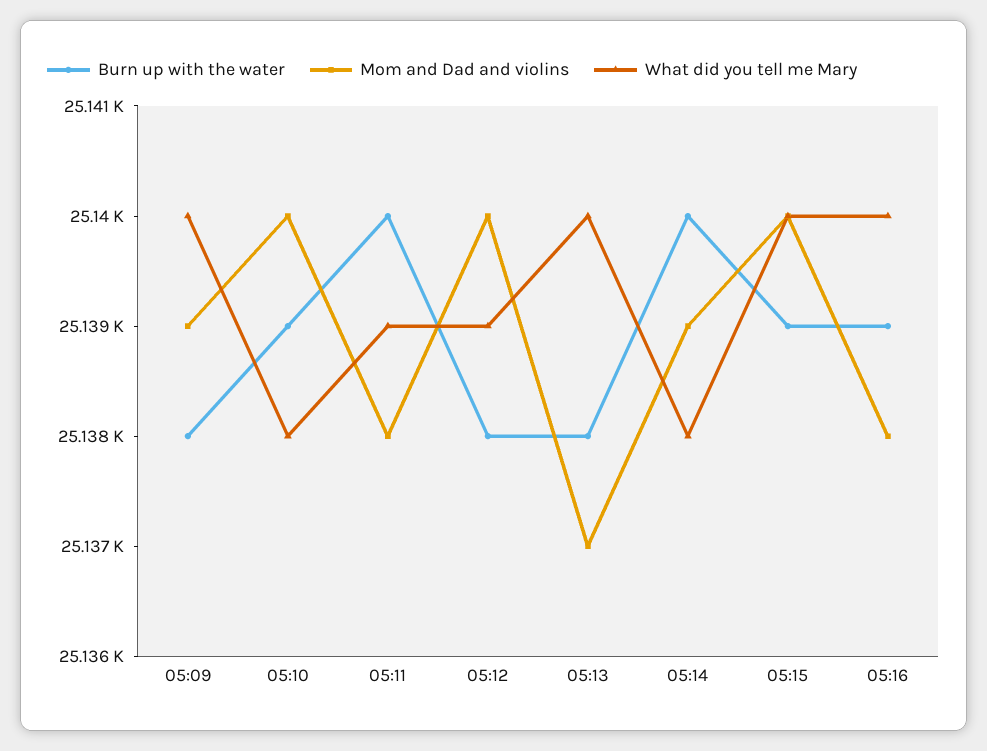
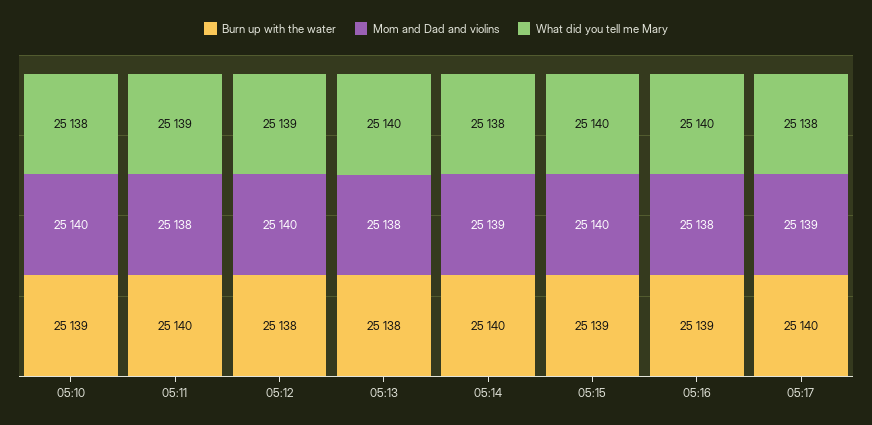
Burn up with the water, 05:09: 25138 -> none
Mom and Dad and violins, 05:09: 25139 -> none
What did you tell me Mary, 05:09: 25140 -> none
Mom and Dad and violins, 05:13: 25137 -> 25138
Burn up with the water, 05:17: none -> 25140
Mom and Dad and violins, 05:17: none -> 25139
What did you tell me Mary, 05:17: none -> 25138

